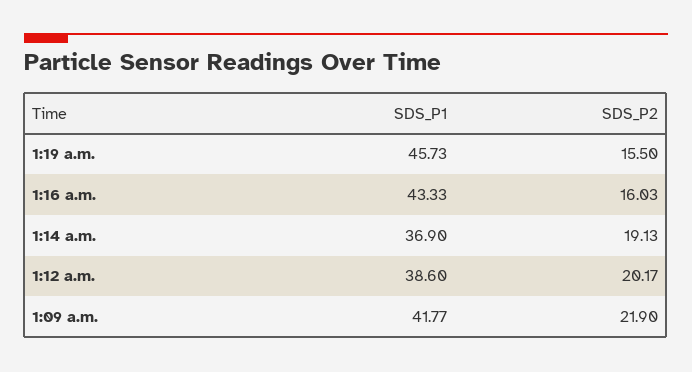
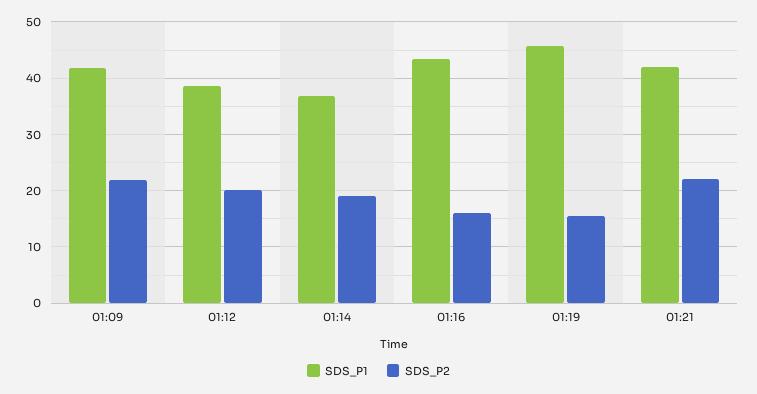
SDS_P1, 01:21: none -> 42
SDS_P2, 01:21: none -> 22

